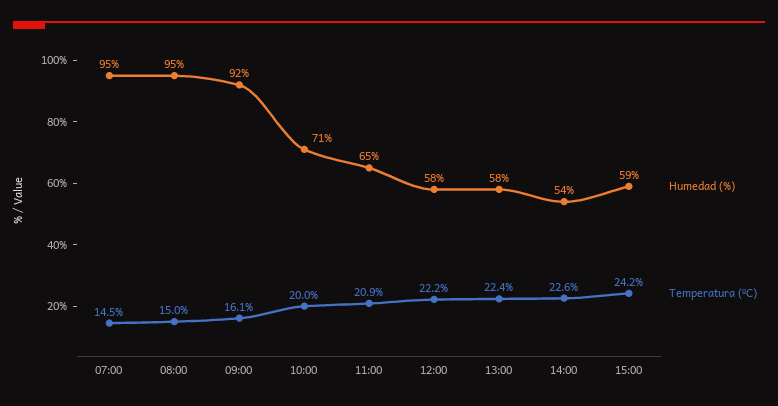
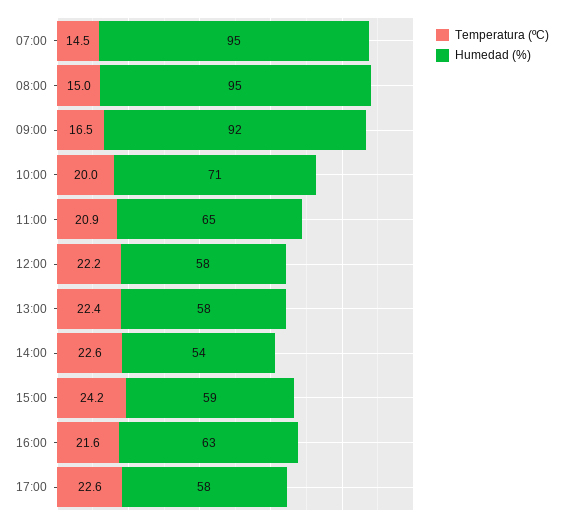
Temperatura (ºC), 09:00: 16.1 -> 16.5
Temperatura (ºC), 16:00: none -> 21.6
Humedad (%), 16:00: none -> 63
Temperatura (ºC), 17:00: none -> 22.6
Humedad (%), 17:00: none -> 58

